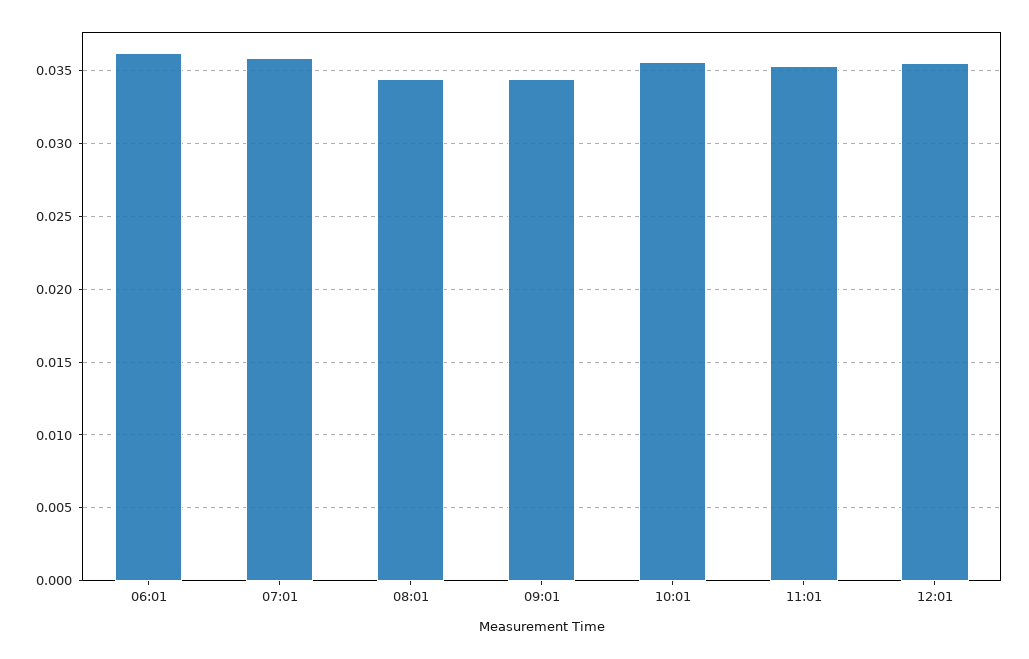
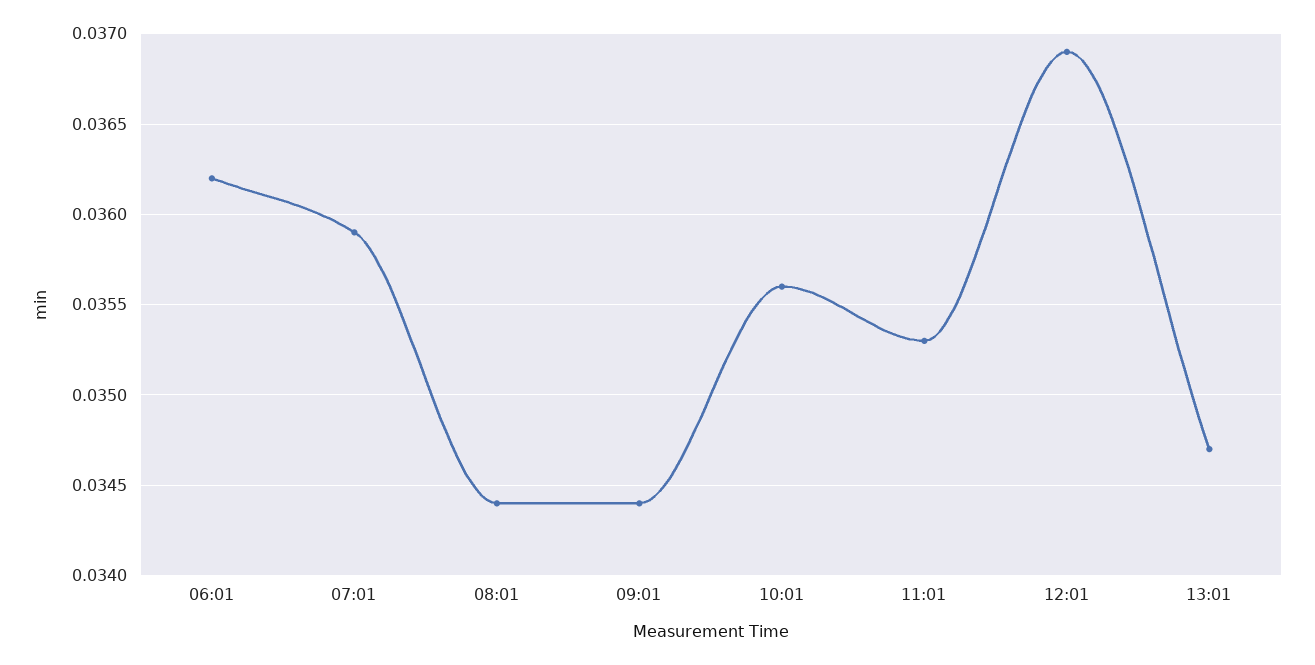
12:01: 0.0355 -> 0.0369
13:01: none -> 0.0347

